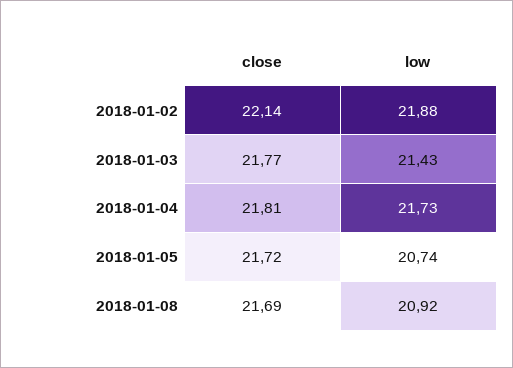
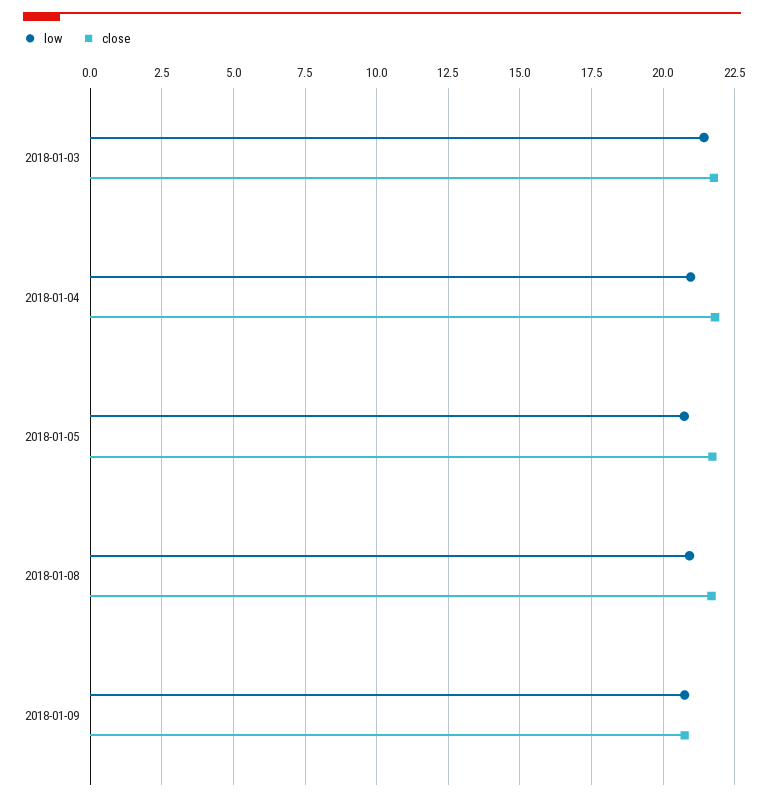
close, 2018-01-02: 22.14 -> none
low, 2018-01-02: 21.88 -> none
low, 2018-01-04: 21.73 -> 21
low, 2018-01-09: none -> 20.75
close, 2018-01-09: none -> 20.75

